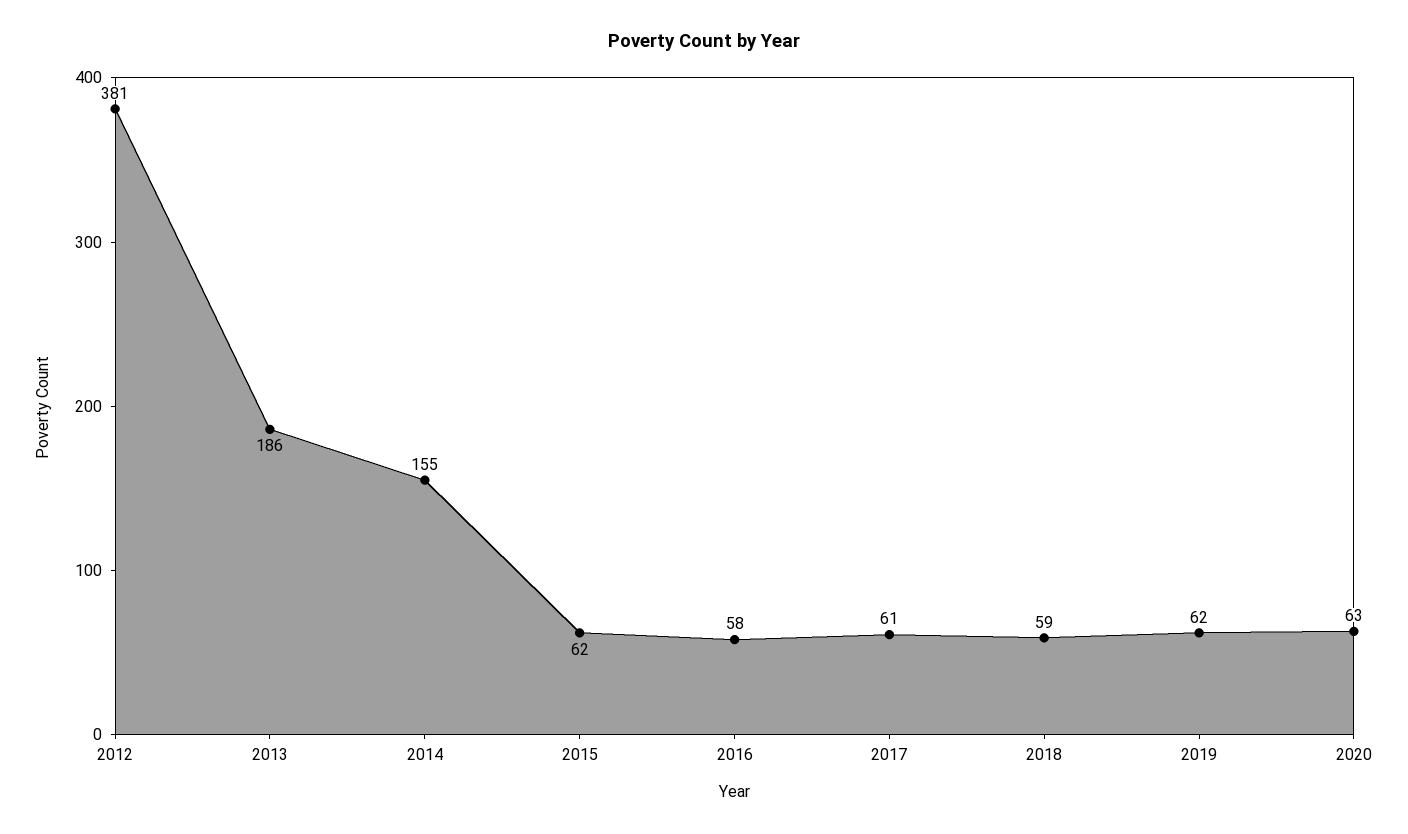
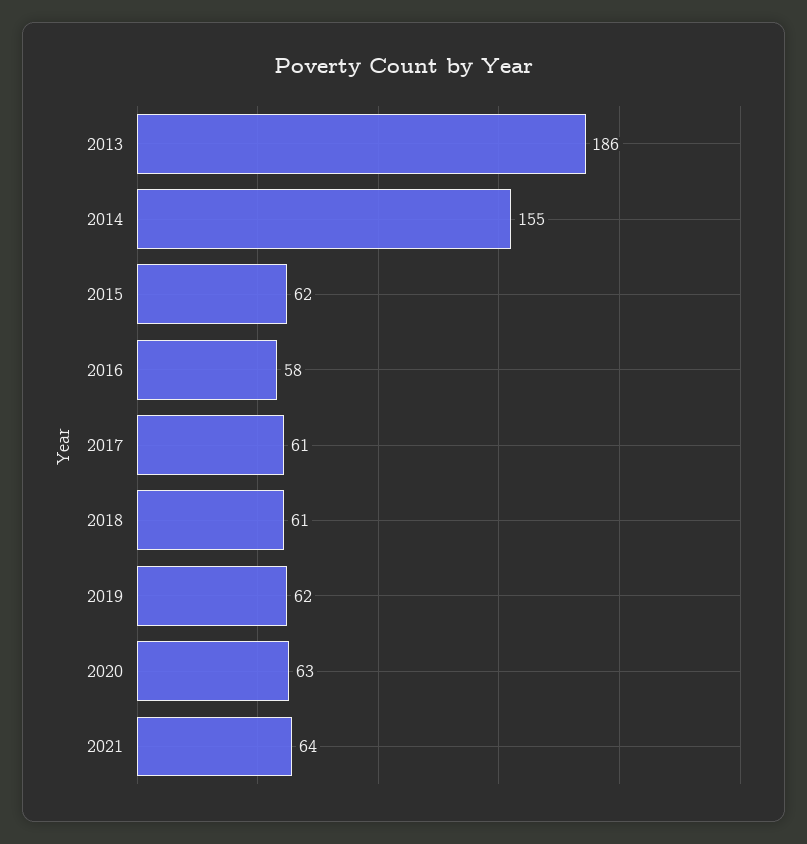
2012: 381 -> none
2018: 59 -> 61
2021: none -> 64

